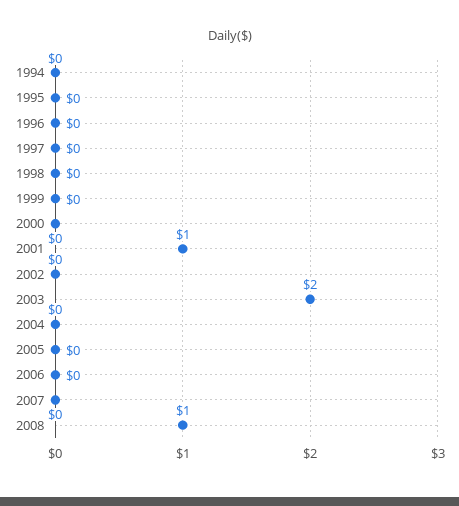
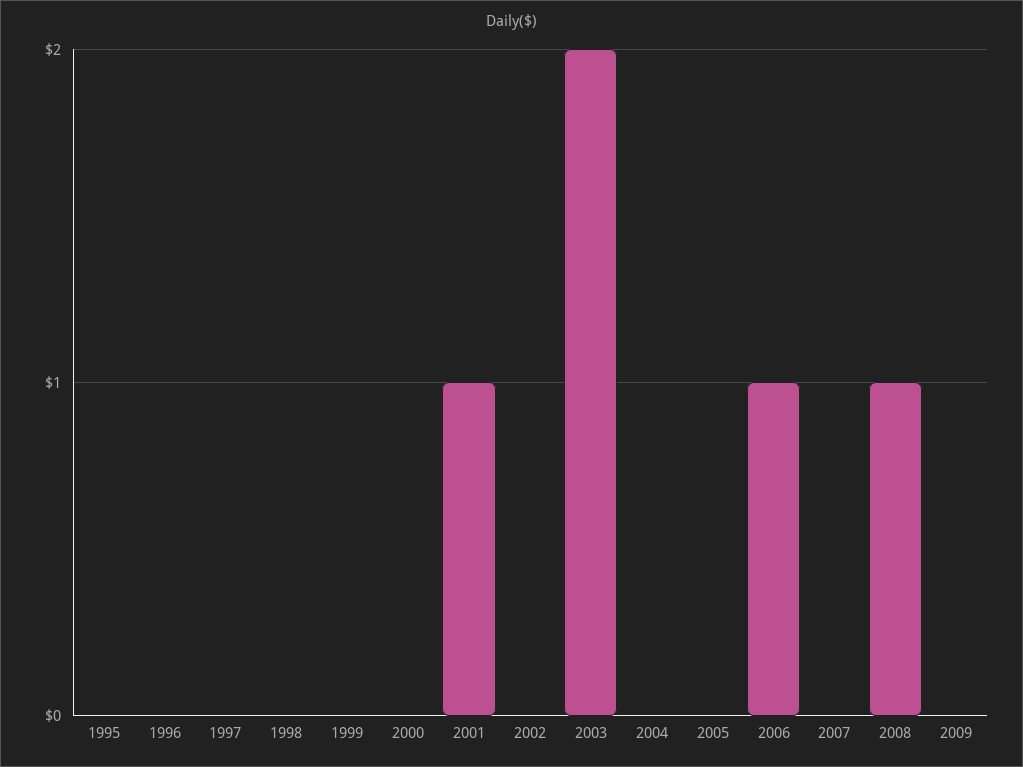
1994: 0 -> none
2006: 0 -> 1
2009: none -> 0

